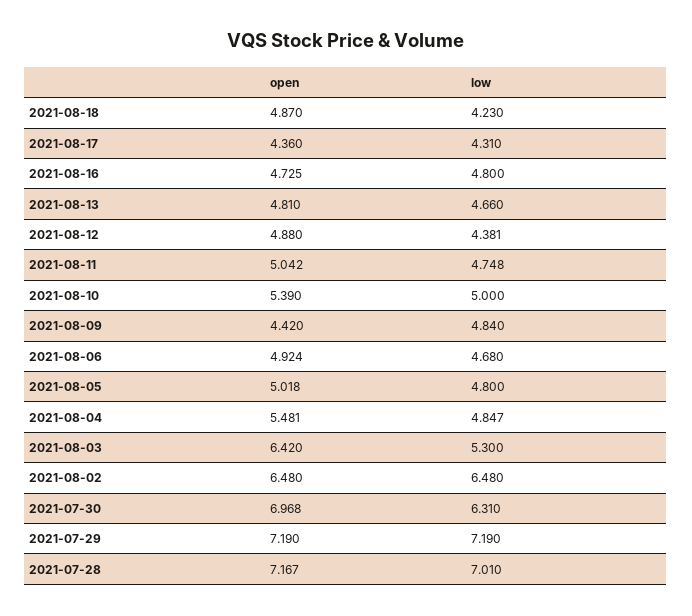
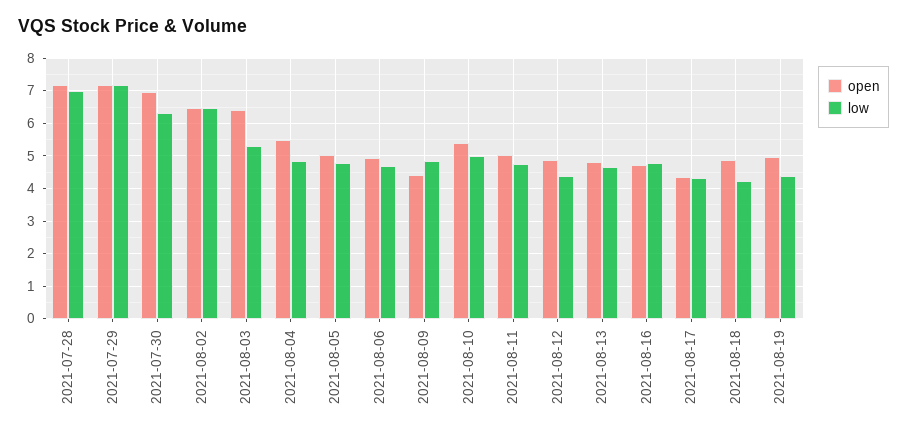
open, 2021-08-19: none -> 5
low, 2021-08-19: none -> 4.4

